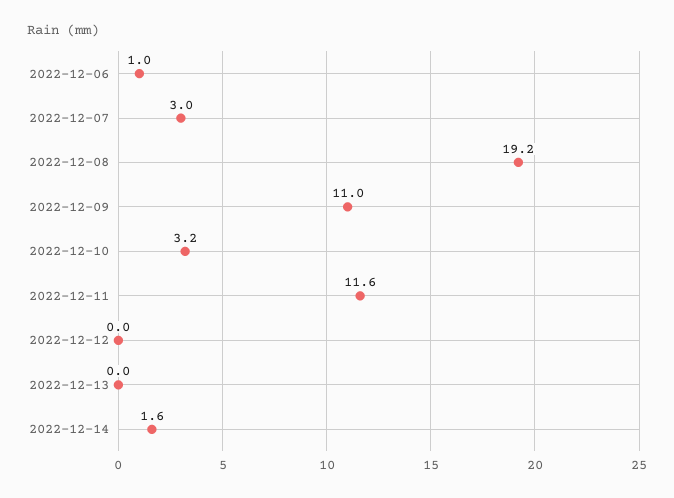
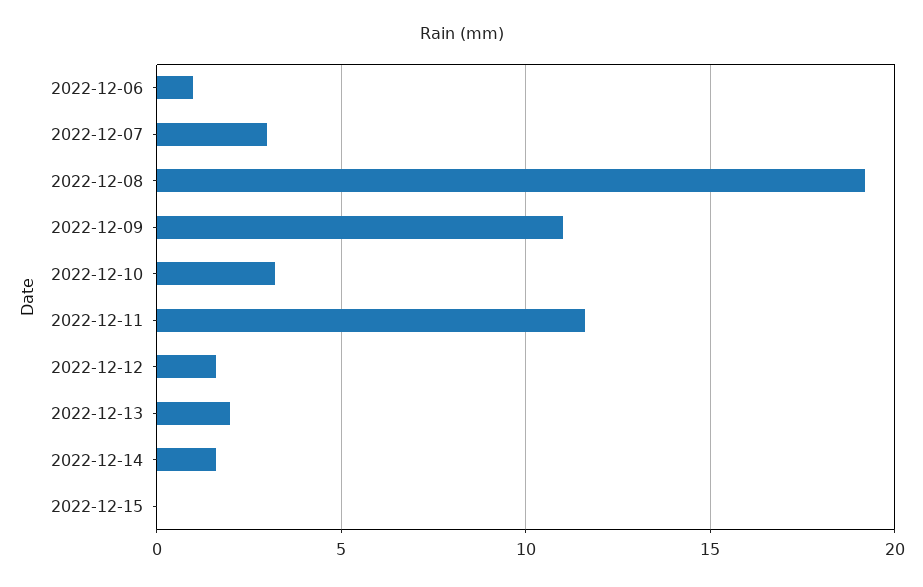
2022-12-12: 0 -> 1.5
2022-12-13: 0 -> 2
2022-12-15: none -> 0

